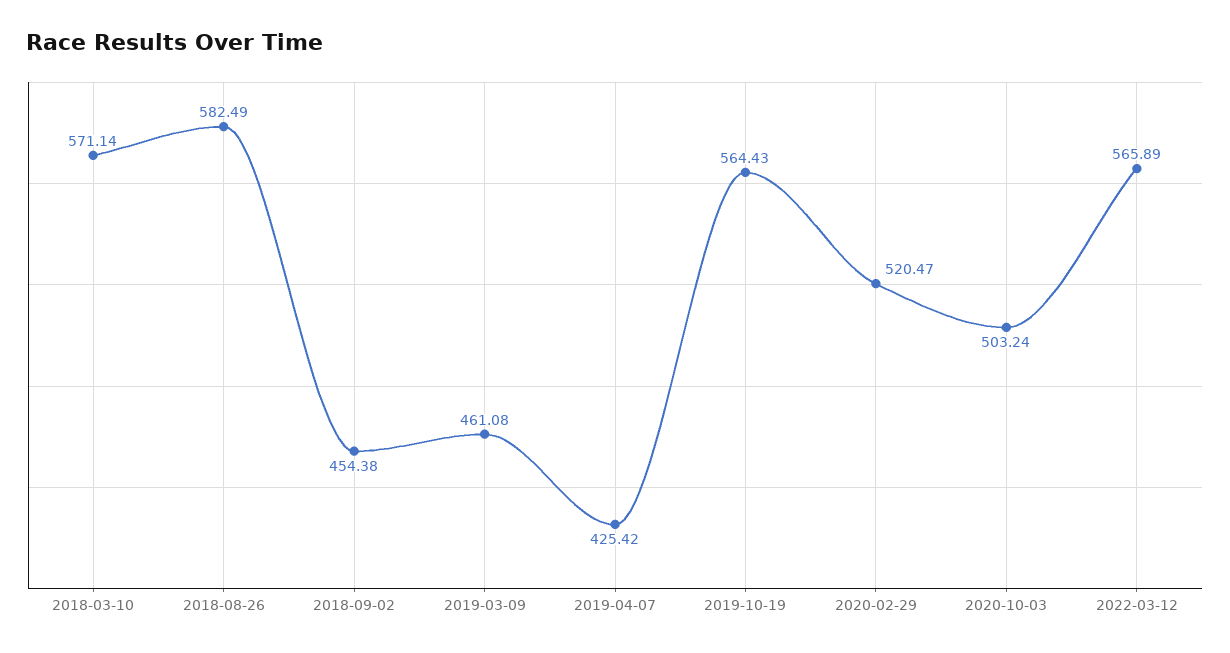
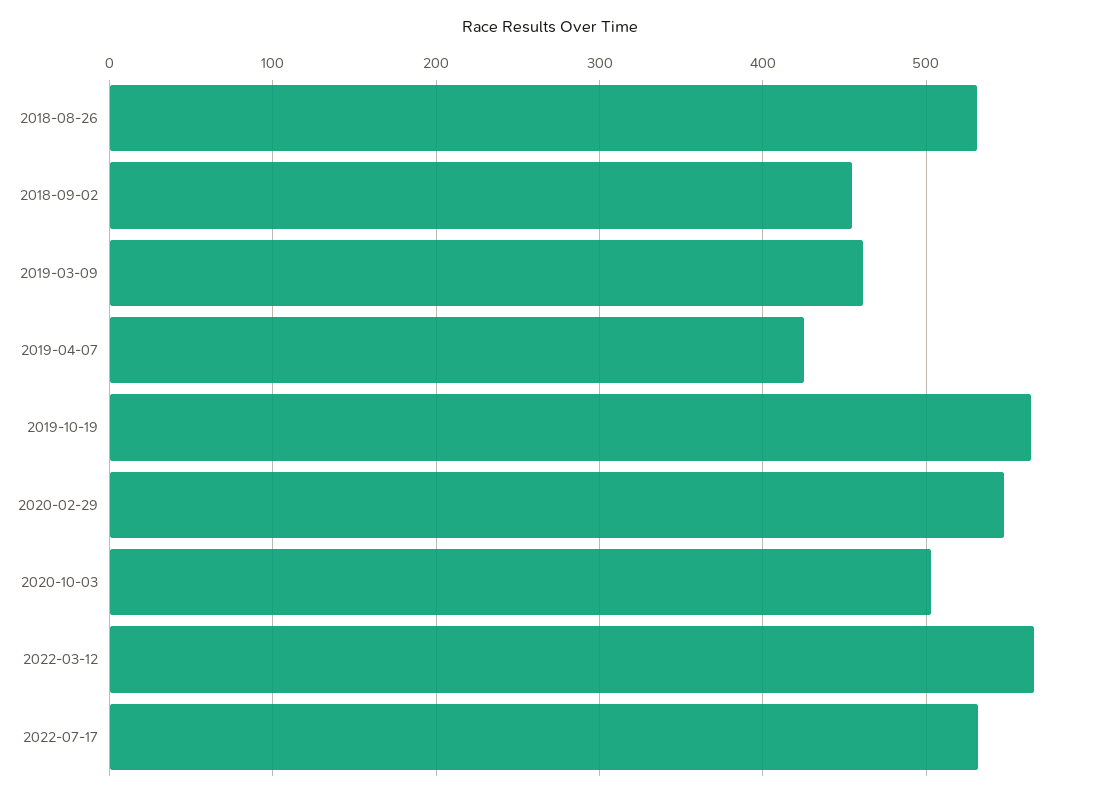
2018-03-10: 571.14 -> none
2018-08-26: 582.49 -> 530
2020-02-29: 520.47 -> 550
2022-07-17: none -> 530

